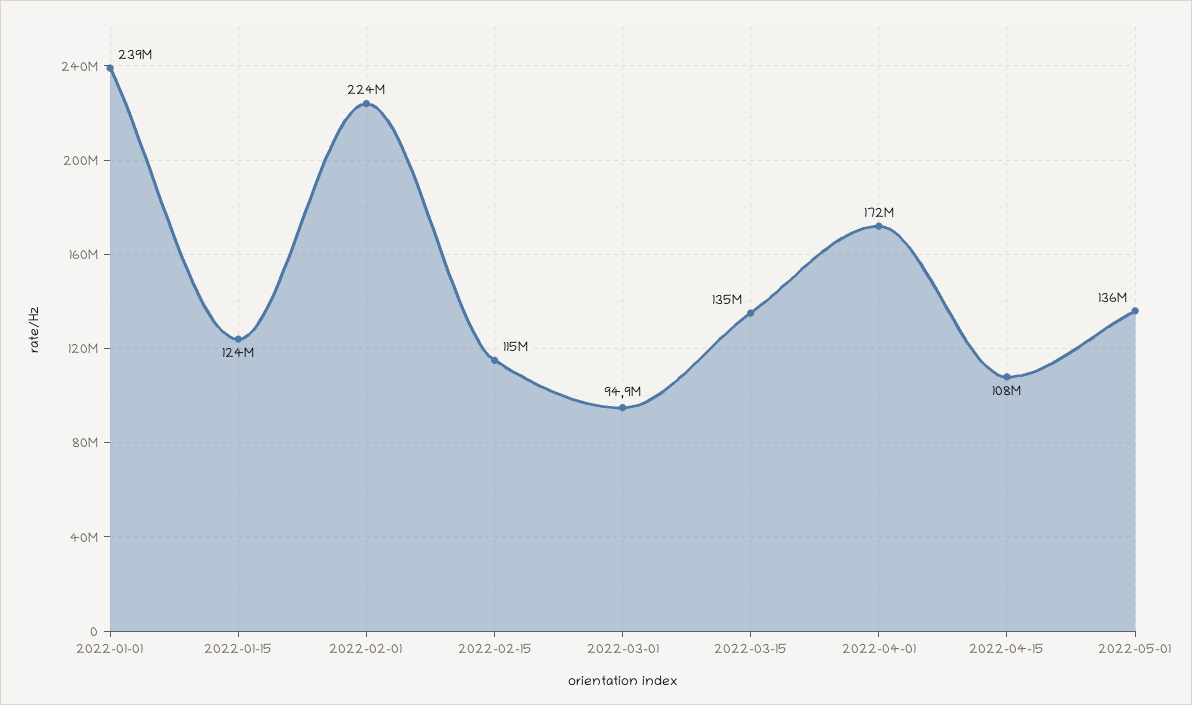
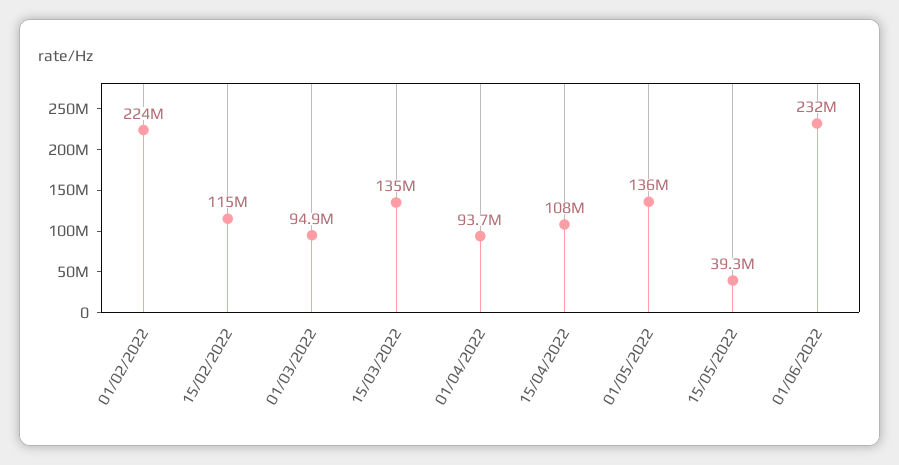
2022-01-01: 239000000 -> none
2022-01-15: 124000000 -> none
2022-04-01: 172000000 -> 93700000
15/05/2022: none -> 39300000
01/06/2022: none -> 232000000

